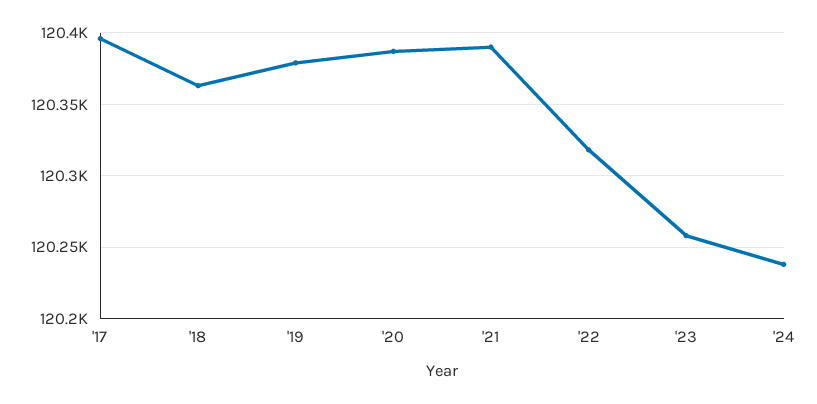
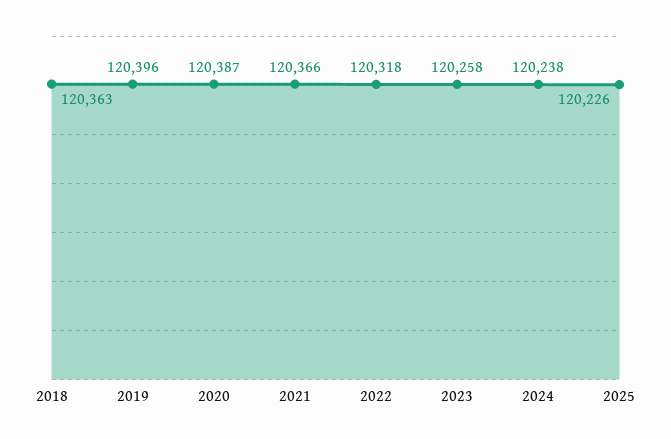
'17: 120395 -> none
'19: 120380 -> 120396
'21: 120390 -> 120366
2025: none -> 120226

